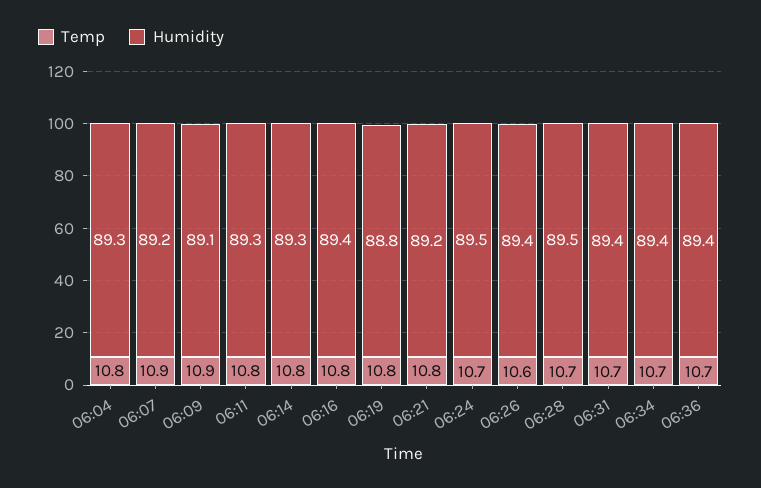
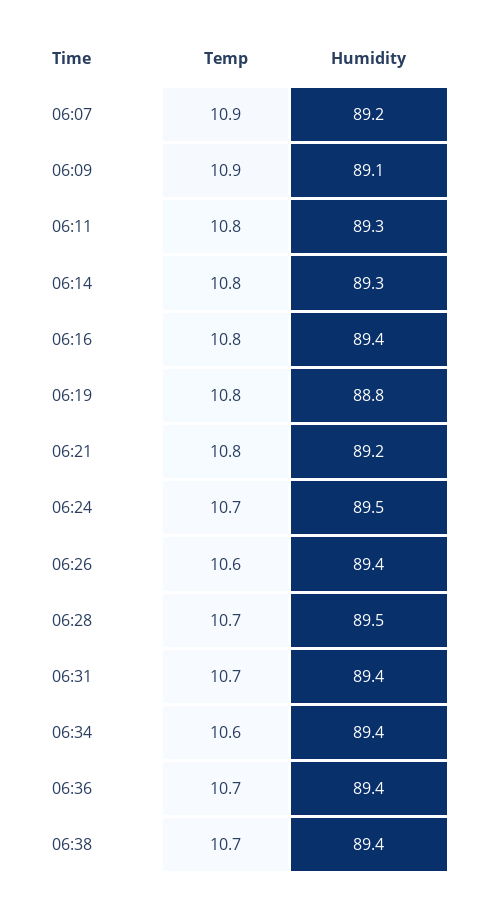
Temp, 06:04: 10.8 -> none
Humidity, 06:04: 89.3 -> none
Temp, 06:34: 10.7 -> 10.6
Temp, 06:38: none -> 10.7
Humidity, 06:38: none -> 89.4

